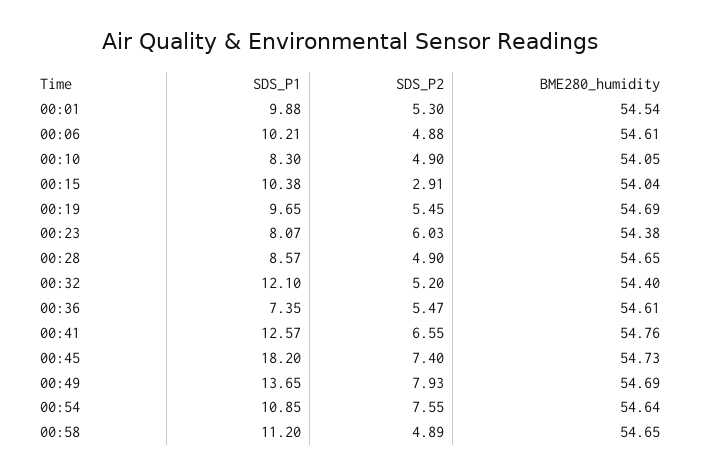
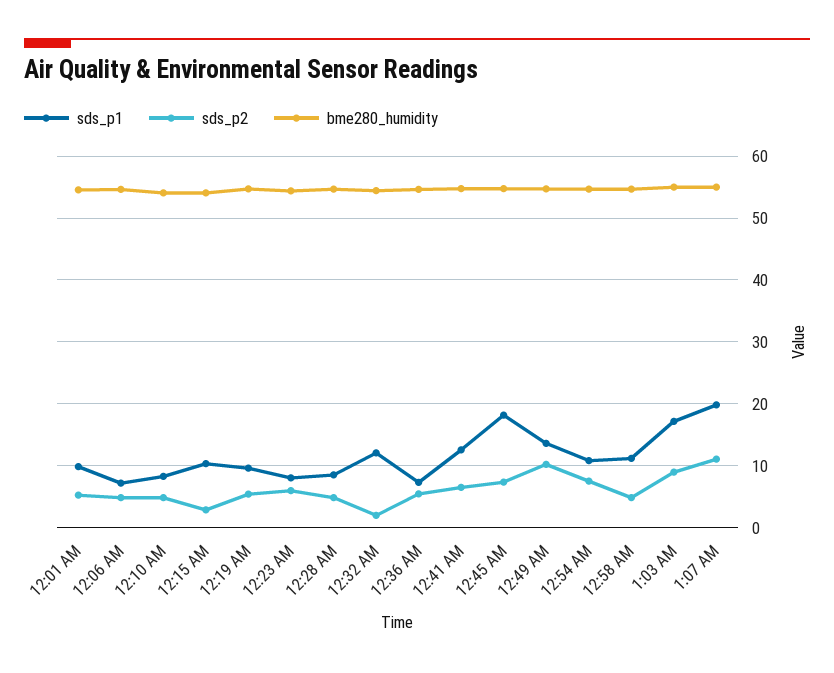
SDS_P1, 00:06: 10.21 -> 7
SDS_P2, 00:32: 5.2 -> 2
SDS_P2, 00:49: 7.93 -> 10
SDS_P1, 1:03 AM: none -> 17
SDS_P2, 1:03 AM: none -> 9
BME280_humidity, 1:03 AM: none -> 55
SDS_P1, 1:07 AM: none -> 20
SDS_P2, 1:07 AM: none -> 11
BME280_humidity, 1:07 AM: none -> 55

